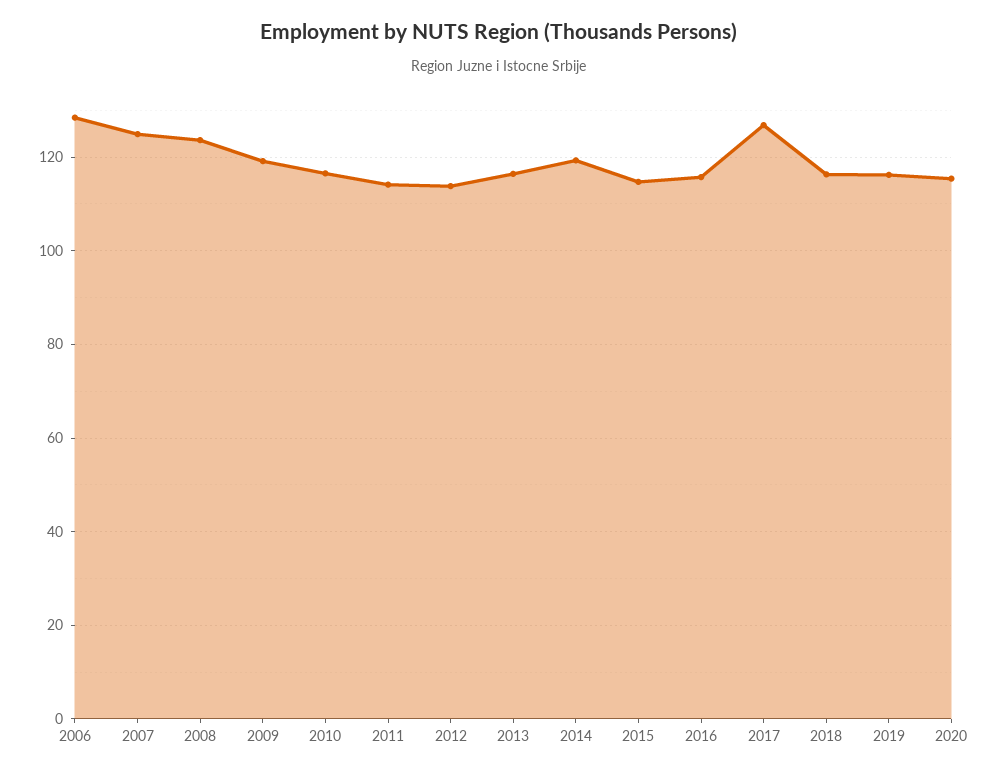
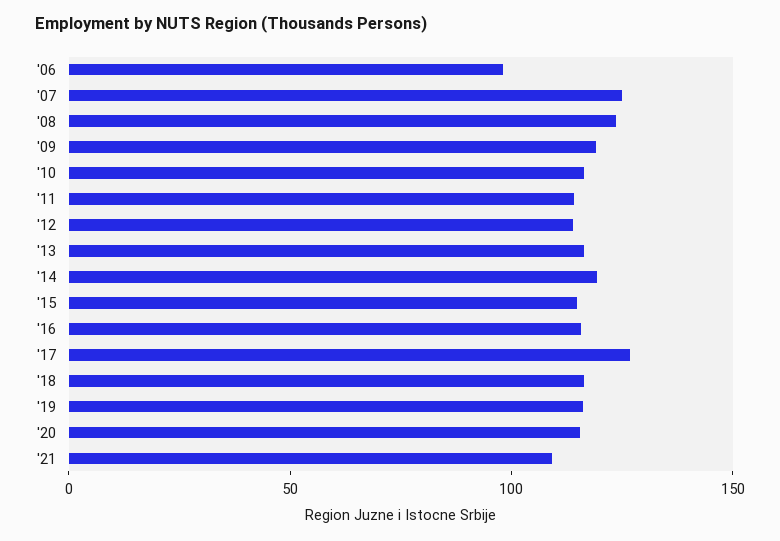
2006: 128 -> 100
'21: none -> 110

